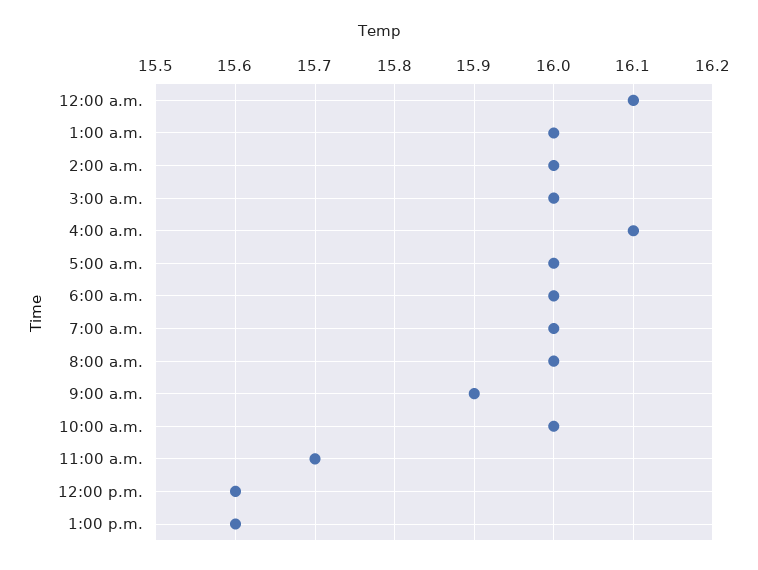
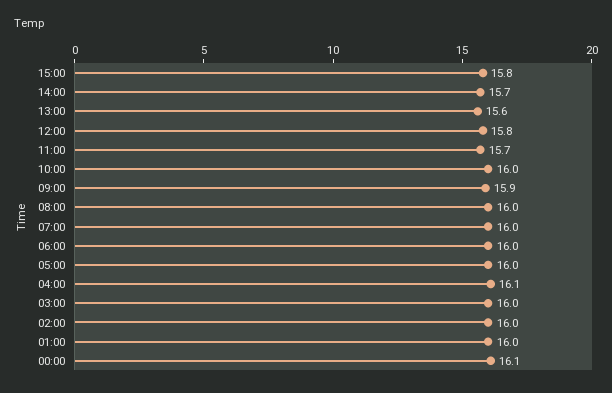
12:00 p.m.: 15.6 -> 15.8
15:00: none -> 15.8
14:00: none -> 15.7

